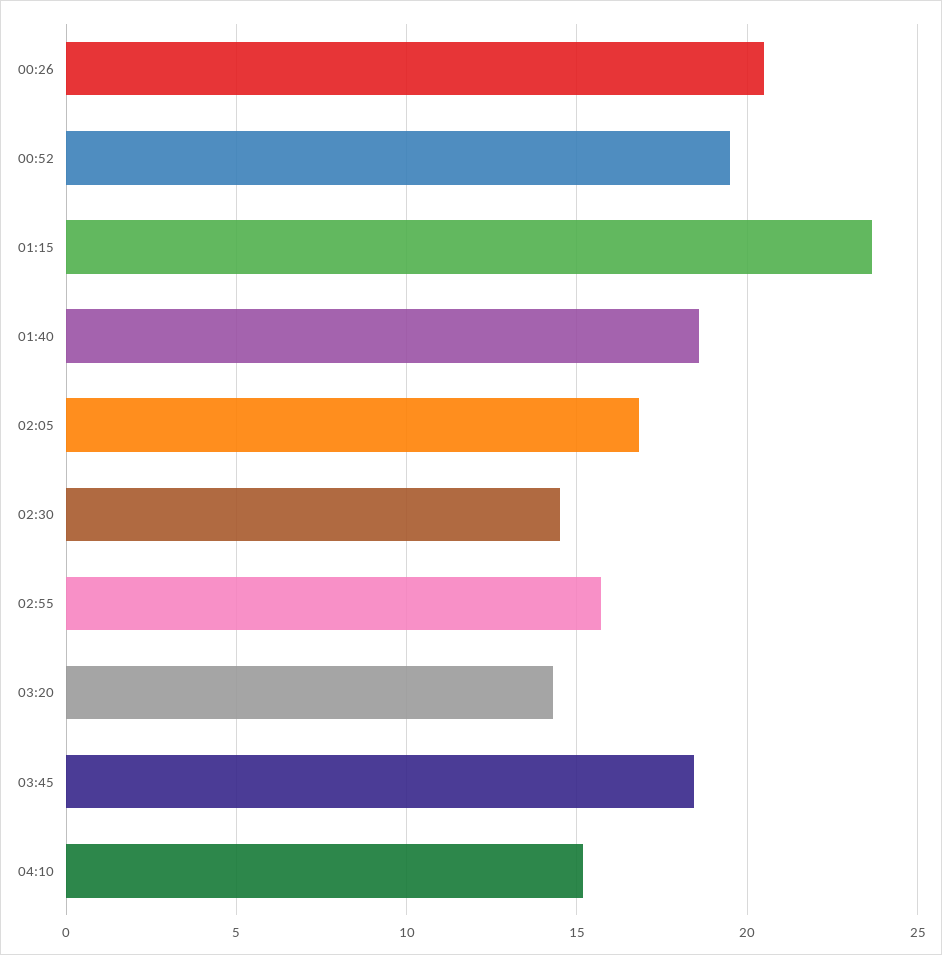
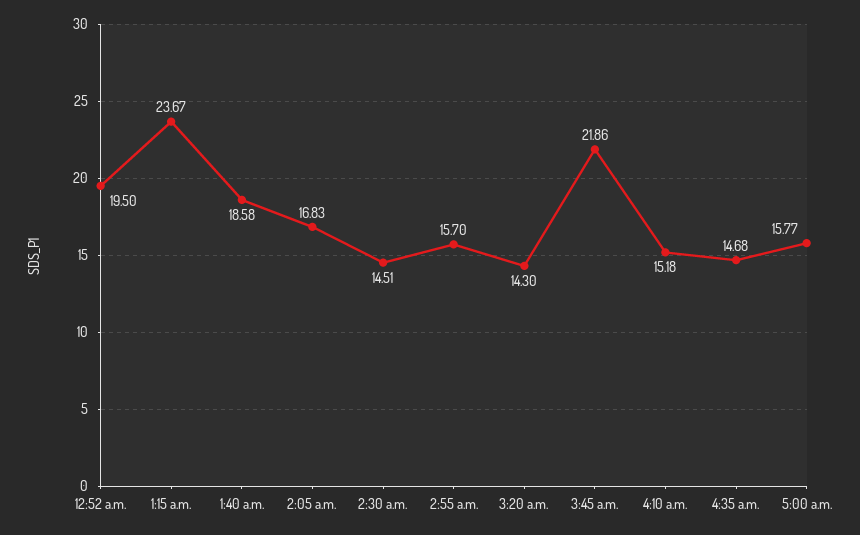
00:26: 20.5 -> none
03:45: 18.5 -> 21.86
4:35 a.m.: none -> 14.68
5:00 a.m.: none -> 15.77

